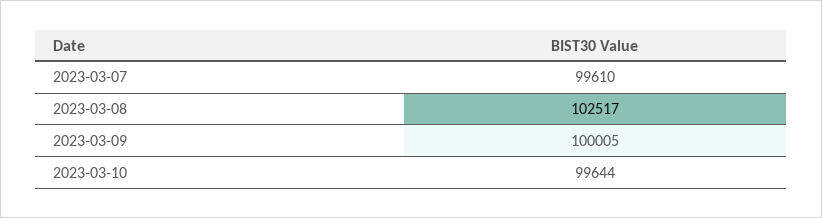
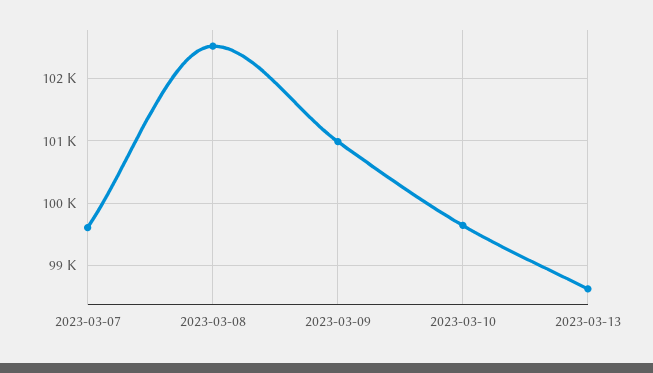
2023-03-09: 100005 -> 101000
2023-03-13: none -> 98600

